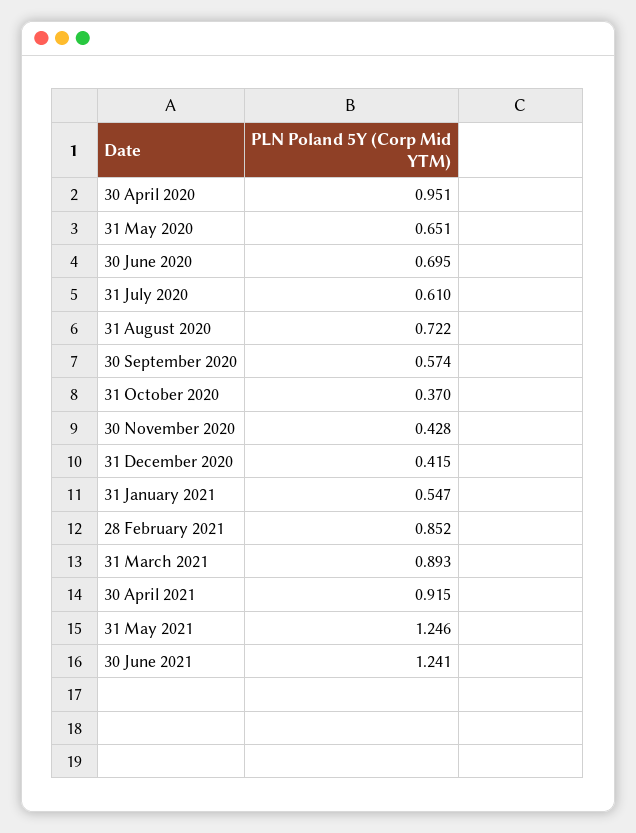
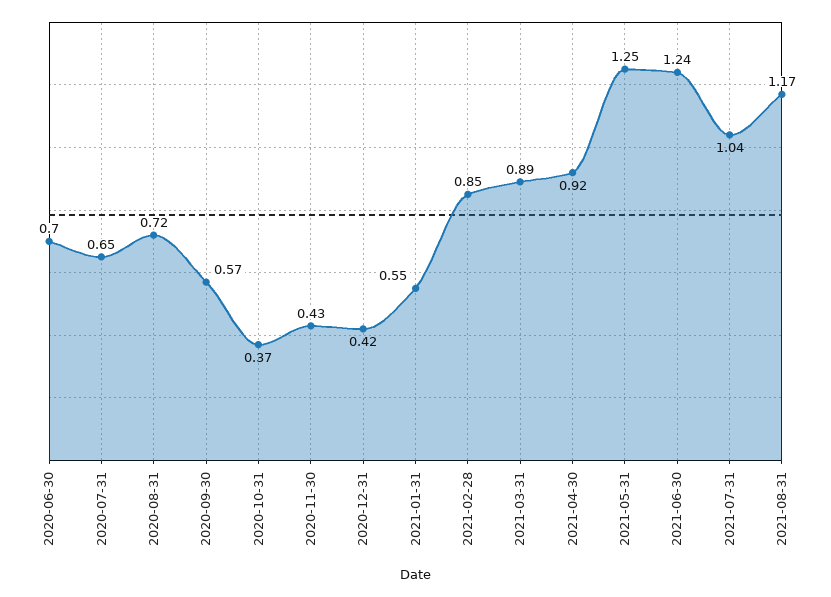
30 April 2020: 0.951 -> none
31 May 2020: 0.651 -> none
31 July 2020: 0.61 -> 0.65
2021-07-31: none -> 1.04
2021-08-31: none -> 1.17

